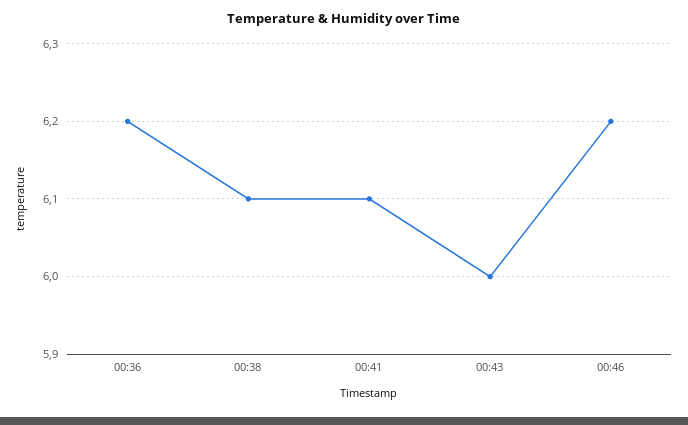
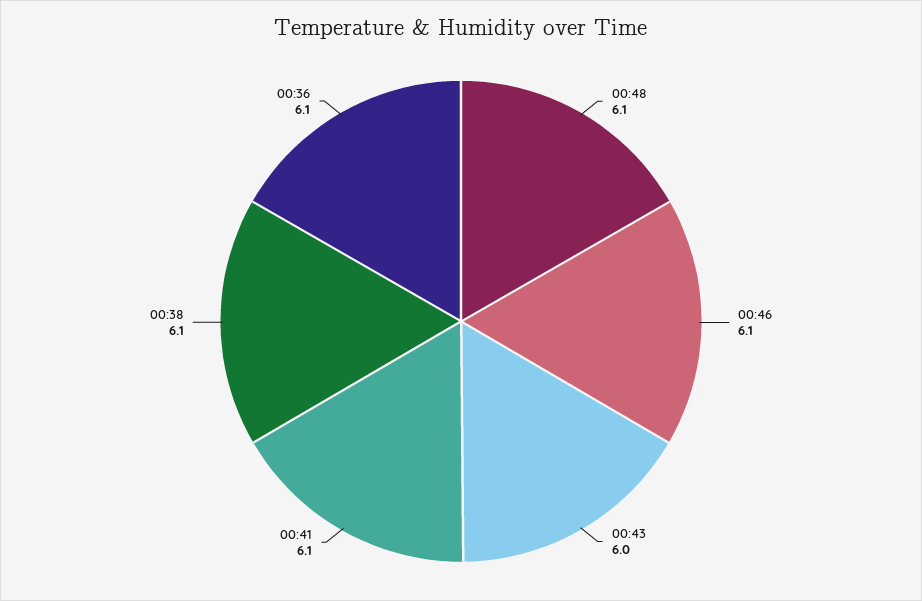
00:36: 6.2 -> 6.1
00:46: 6.2 -> 6.1
00:48: none -> 6.1

